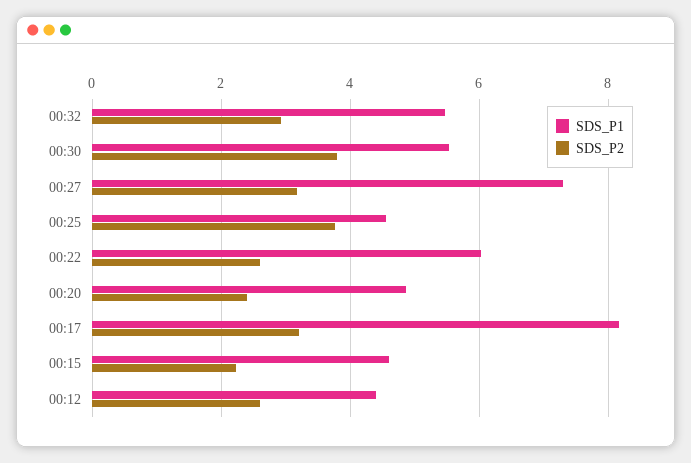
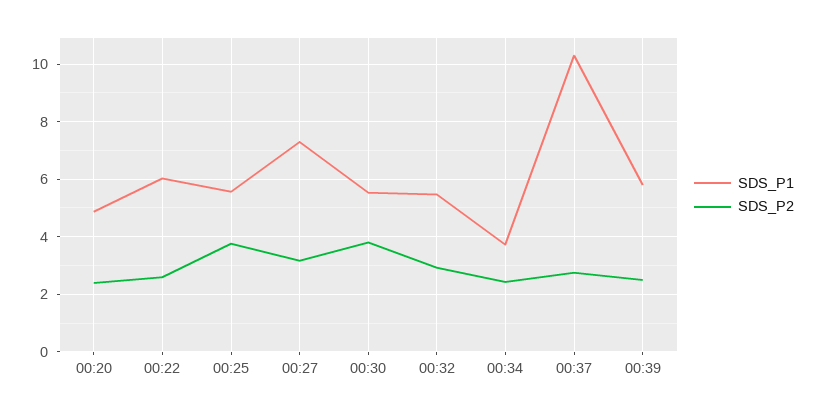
SDS_P1, 00:25: 4.6 -> 5.5
SDS_P1, 00:17: 8.2 -> none
SDS_P2, 00:17: 3.2 -> none
SDS_P1, 00:15: 4.6 -> none
SDS_P2, 00:15: 2.2 -> none
SDS_P1, 00:12: 4.4 -> none
SDS_P2, 00:12: 2.6 -> none
SDS_P1, 00:34: none -> 3.75
SDS_P2, 00:34: none -> 2.5
SDS_P1, 00:37: none -> 10.25
SDS_P2, 00:37: none -> 2.75
SDS_P1, 00:39: none -> 5.75
SDS_P2, 00:39: none -> 2.5

